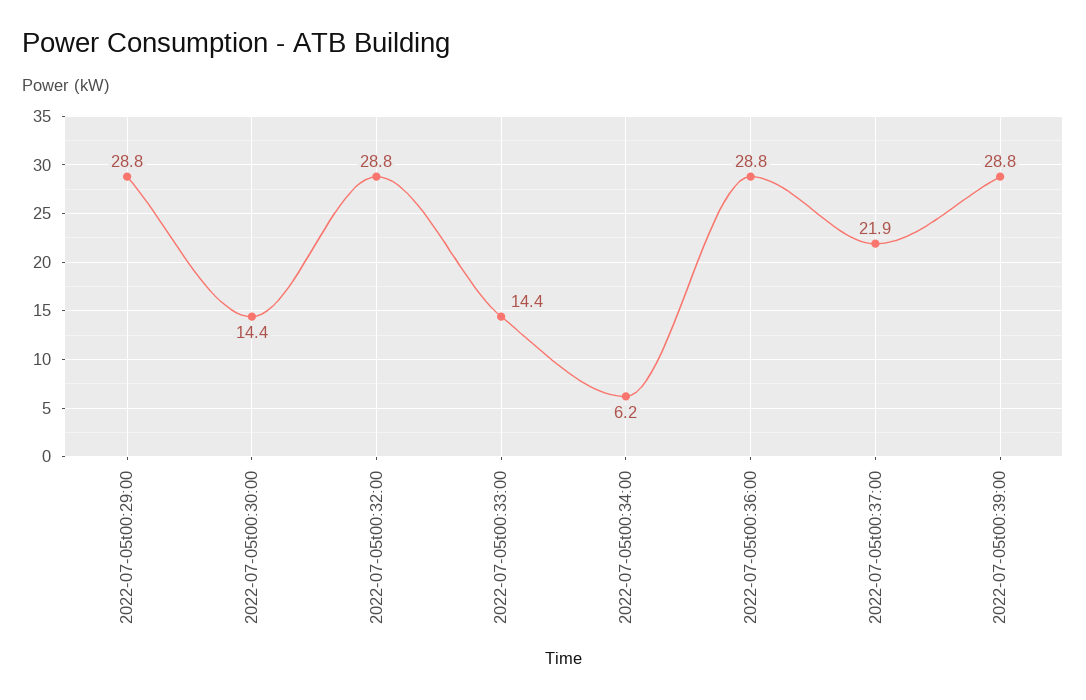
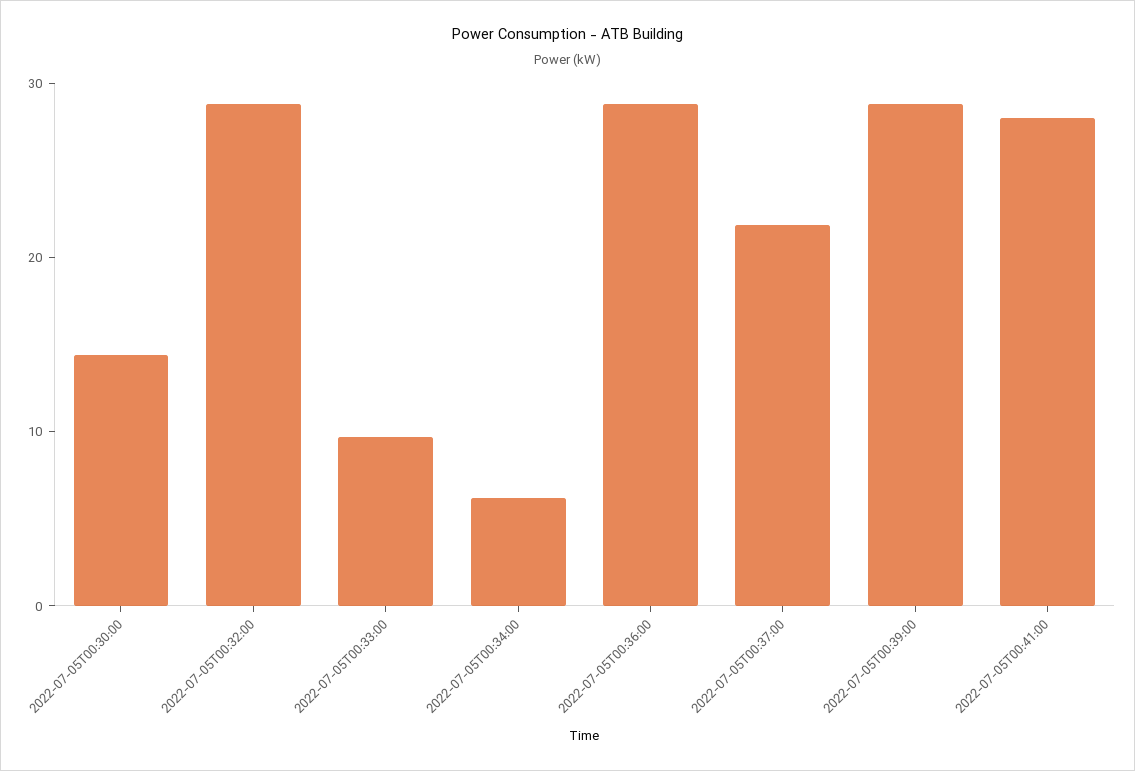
2022-07-05t00:29:00: 28.8 -> none
2022-07-05t00:33:00: 14.4 -> 10
2022-07-05T00:41:00: none -> 28

